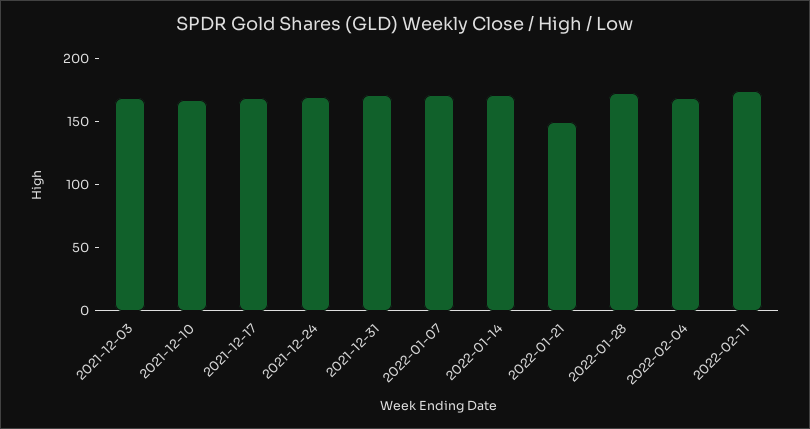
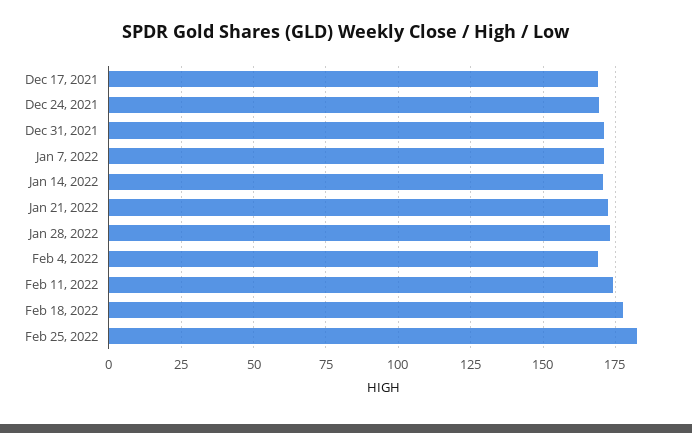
2021-12-03: 170 -> none
2021-12-10: 170 -> none
2022-01-21: 150 -> 172.5
Feb 18, 2022: none -> 177.5
Feb 25, 2022: none -> 182.5

